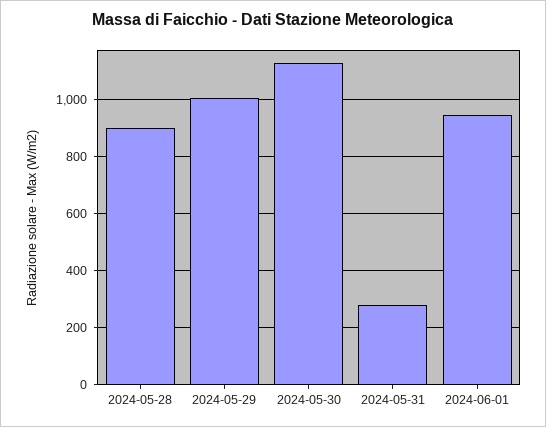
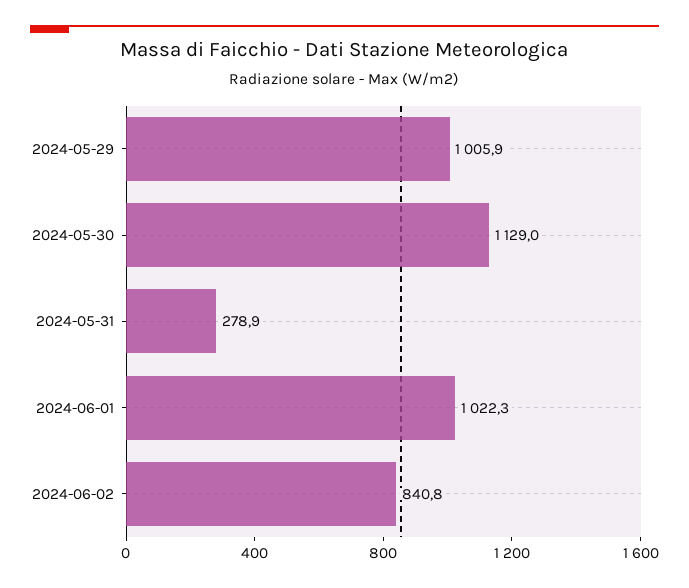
2024-05-28: 900 -> none
2024-06-01: 950 -> 1022.3
2024-06-02: none -> 840.8

